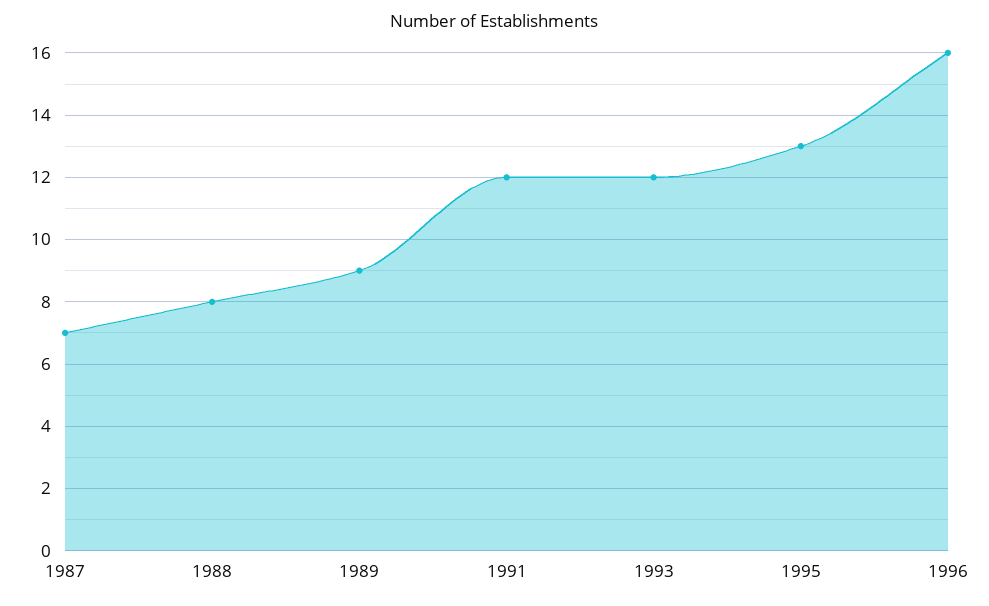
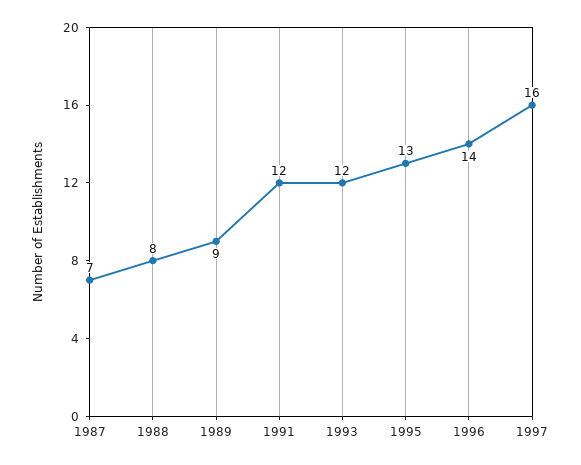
1996: 16 -> 14
1997: none -> 16

